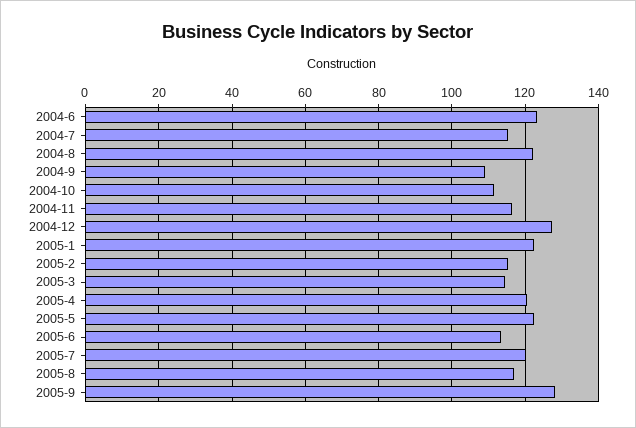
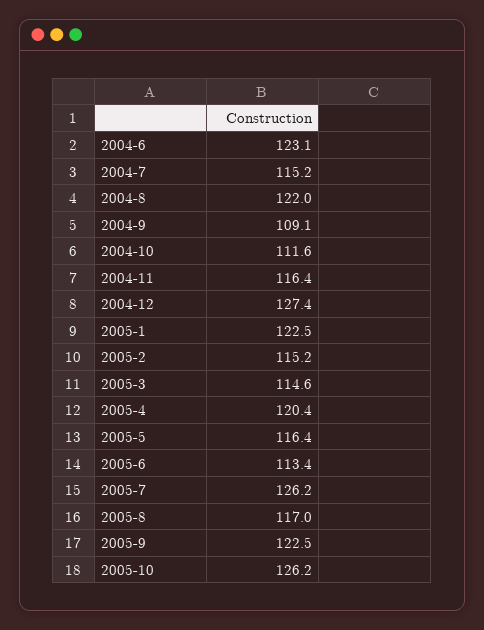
2005-5: 122 -> 116.4
2005-7: 120 -> 126.2
2005-9: 128 -> 122.5
2005-10: none -> 126.2

